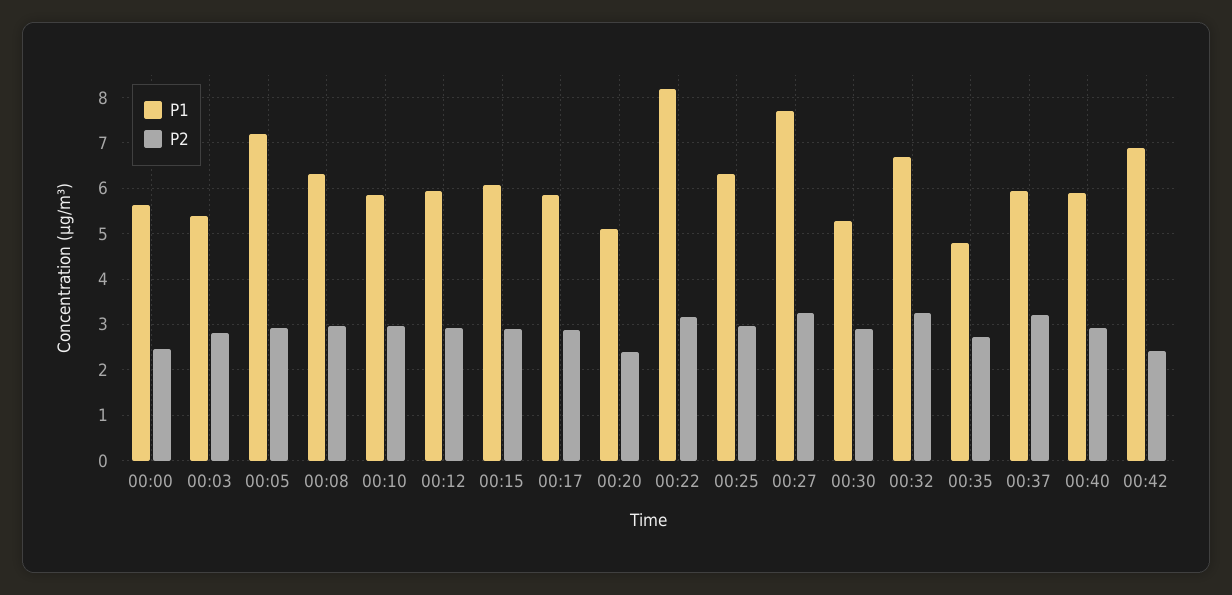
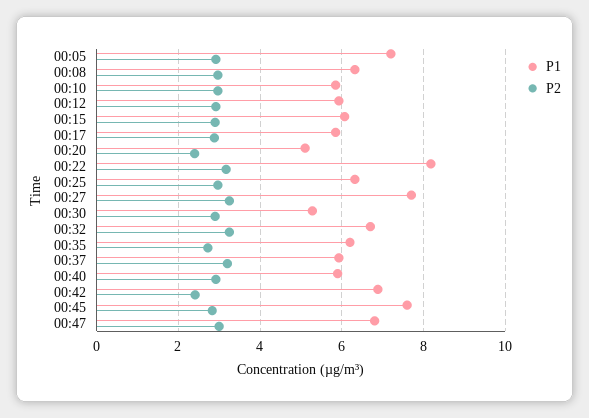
P1, 00:00: 5.6 -> none
P2, 00:00: 2.4 -> none
P1, 00:03: 5.4 -> none
P2, 00:03: 2.8 -> none
P1, 00:35: 4.8 -> 6.2
P1, 00:45: none -> 7.6
P2, 00:45: none -> 2.8
P1, 00:47: none -> 6.8
P2, 00:47: none -> 3

